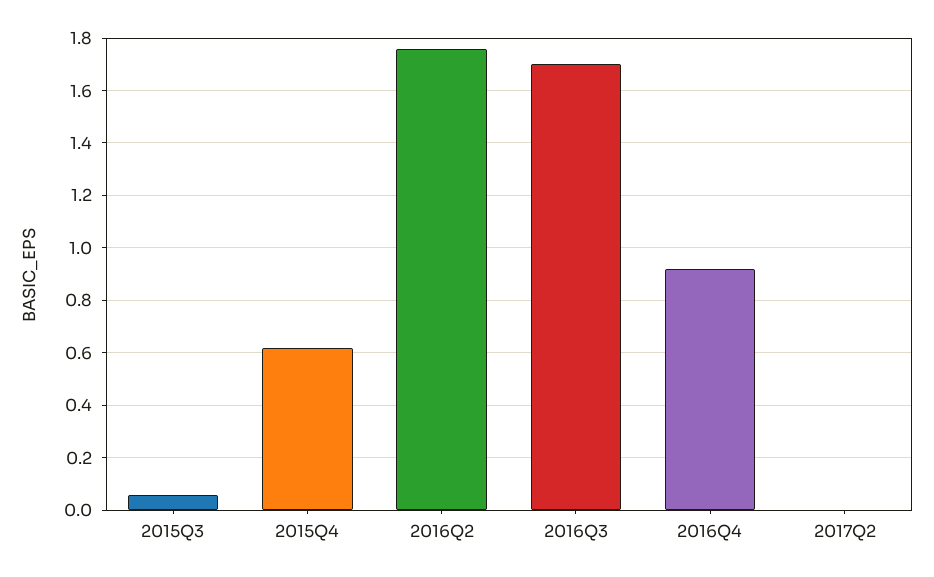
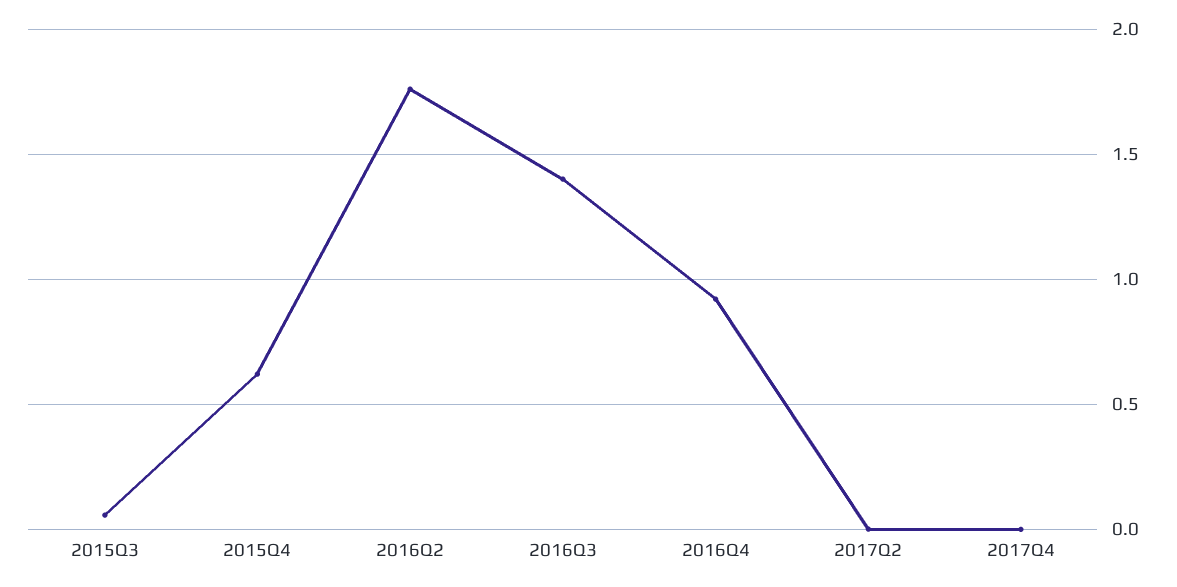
2016Q3: 1.7 -> 1.4
2017Q4: none -> 0

